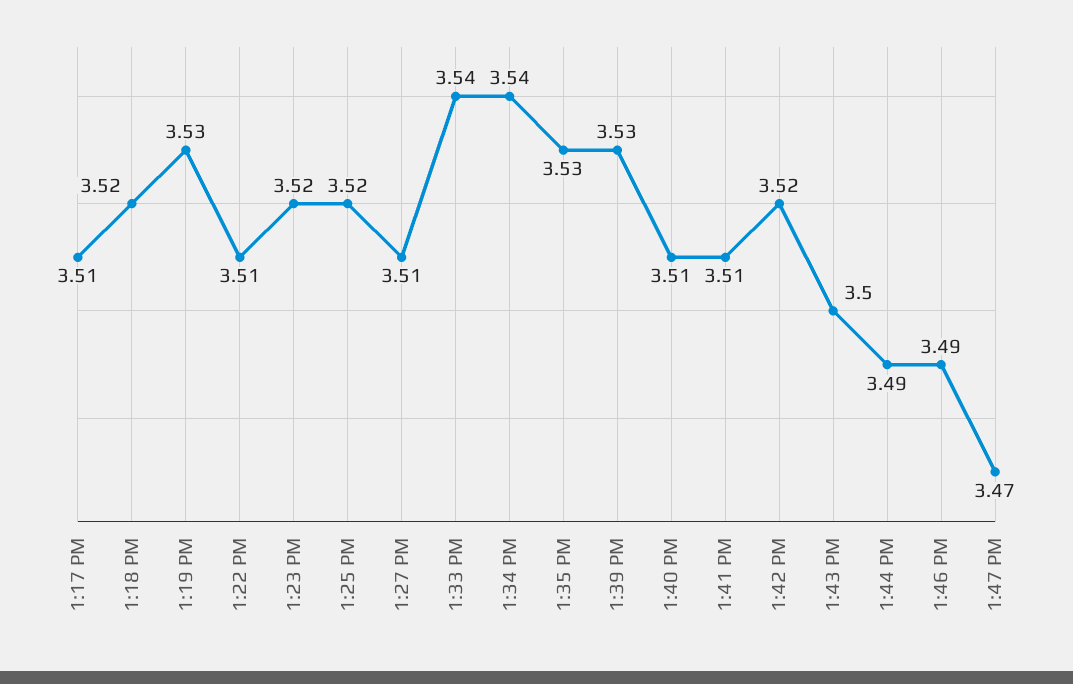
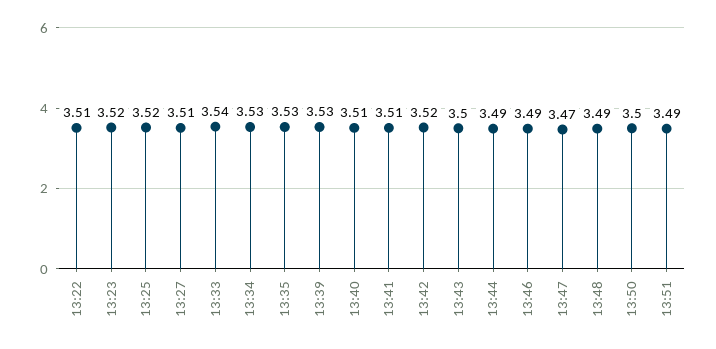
1:17 PM: 3.51 -> none
1:18 PM: 3.52 -> none
1:19 PM: 3.53 -> none
1:34 PM: 3.54 -> 3.53
13:48: none -> 3.49
13:50: none -> 3.5
13:51: none -> 3.49

